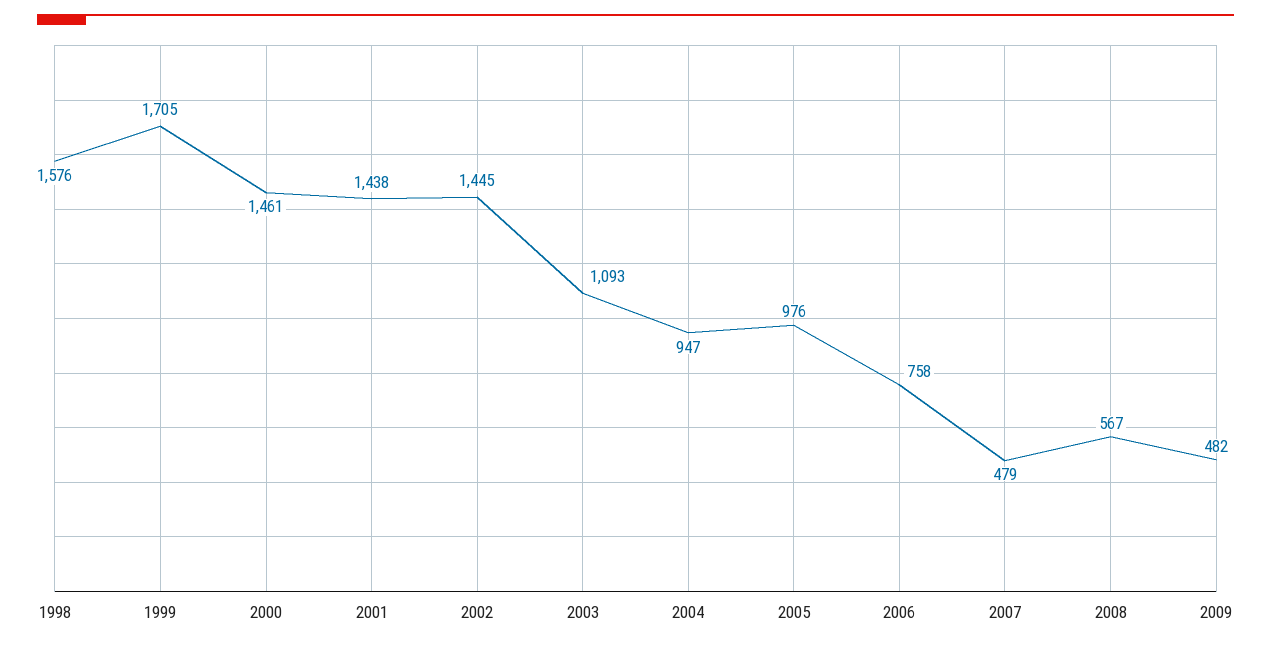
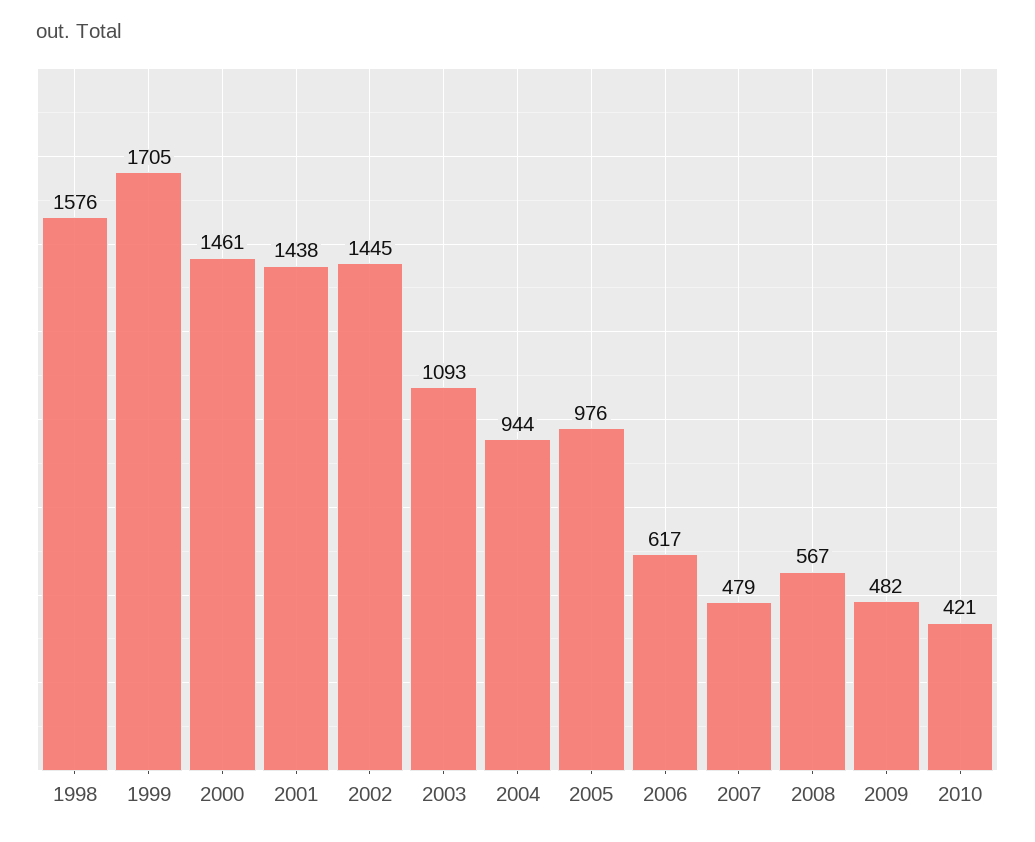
2004: 947 -> 944
2006: 758 -> 617
2010: none -> 421

